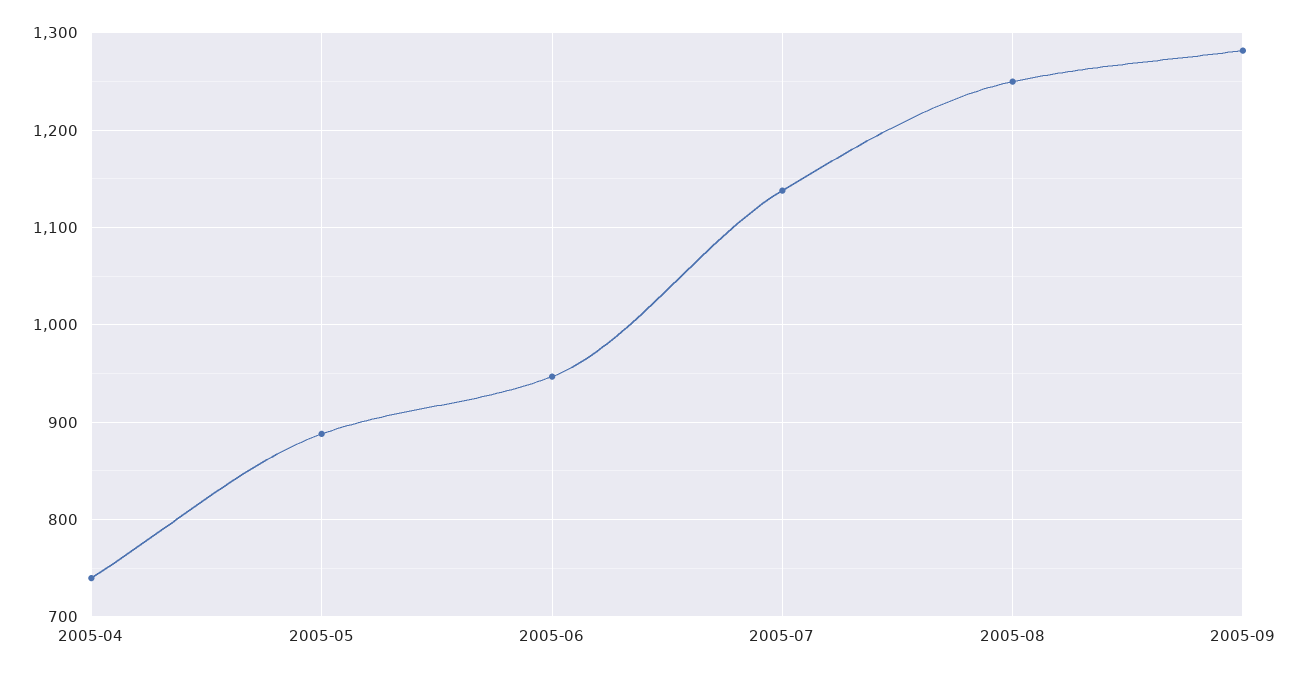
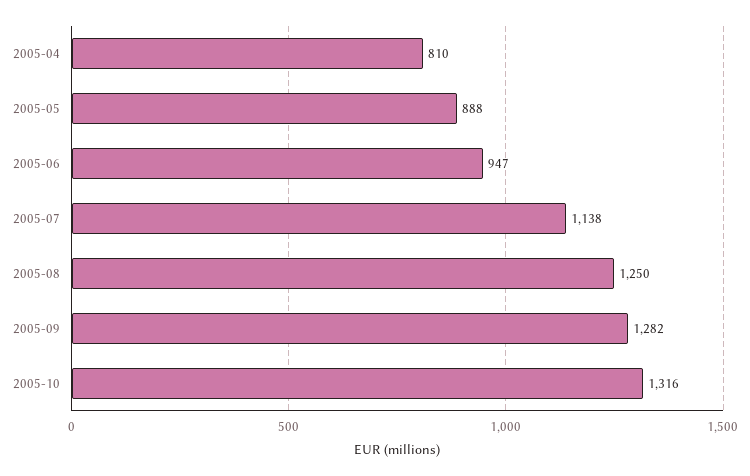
2005-04: 740 -> 810
2005-10: none -> 1316

